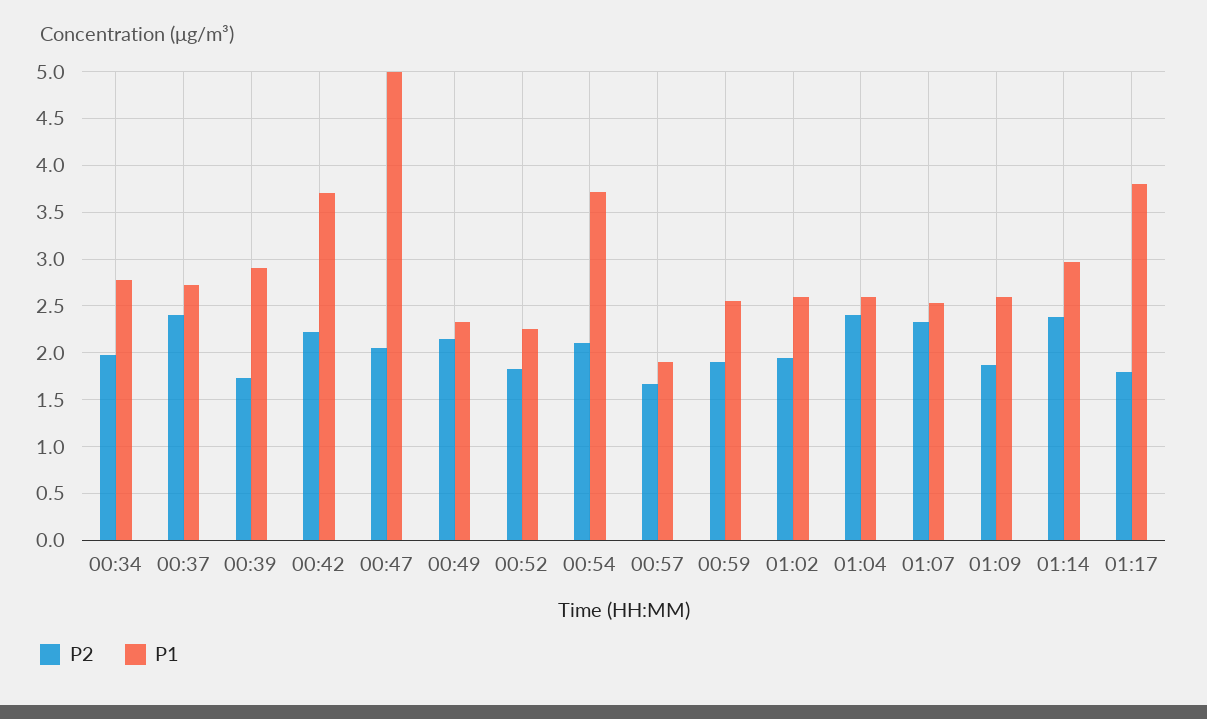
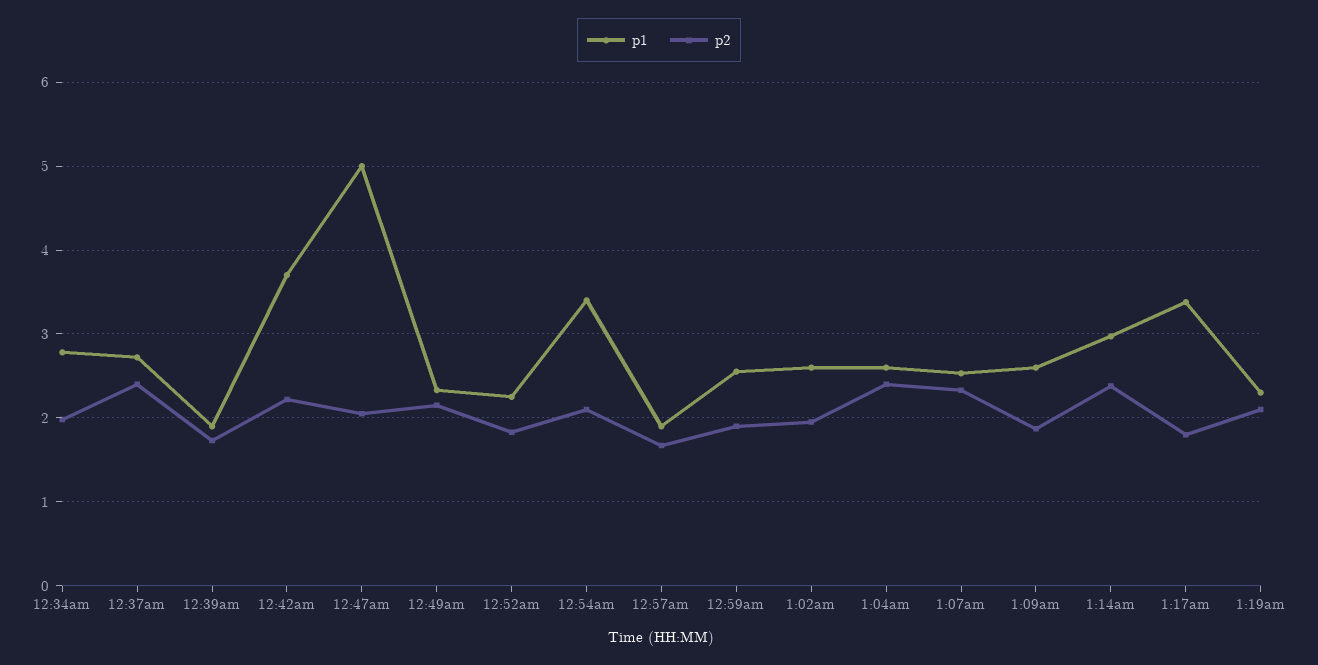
P1, 00:39: 2.9 -> 1.9
P1, 00:54: 3.7 -> 3.4
P1, 01:17: 3.8 -> 3.4
P1, 1:19am: none -> 2.3
P2, 1:19am: none -> 2.1

